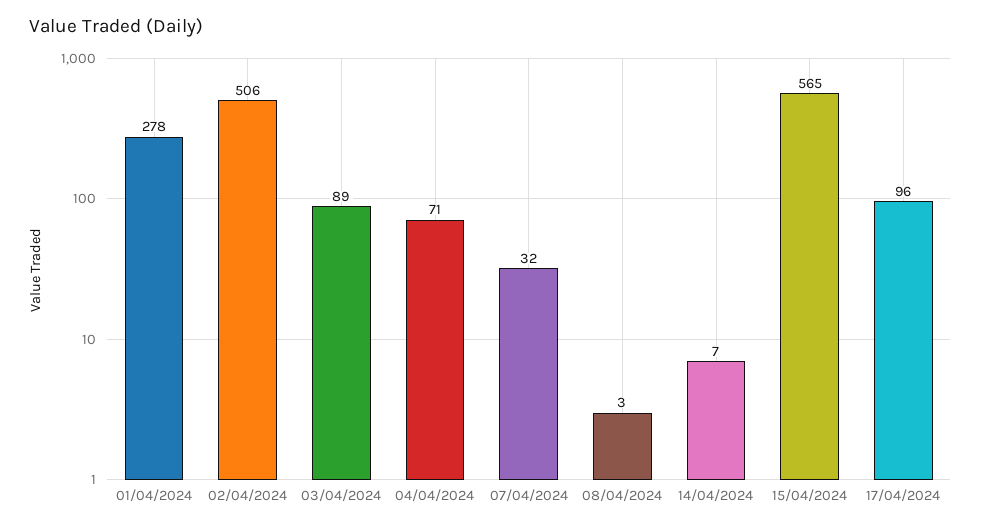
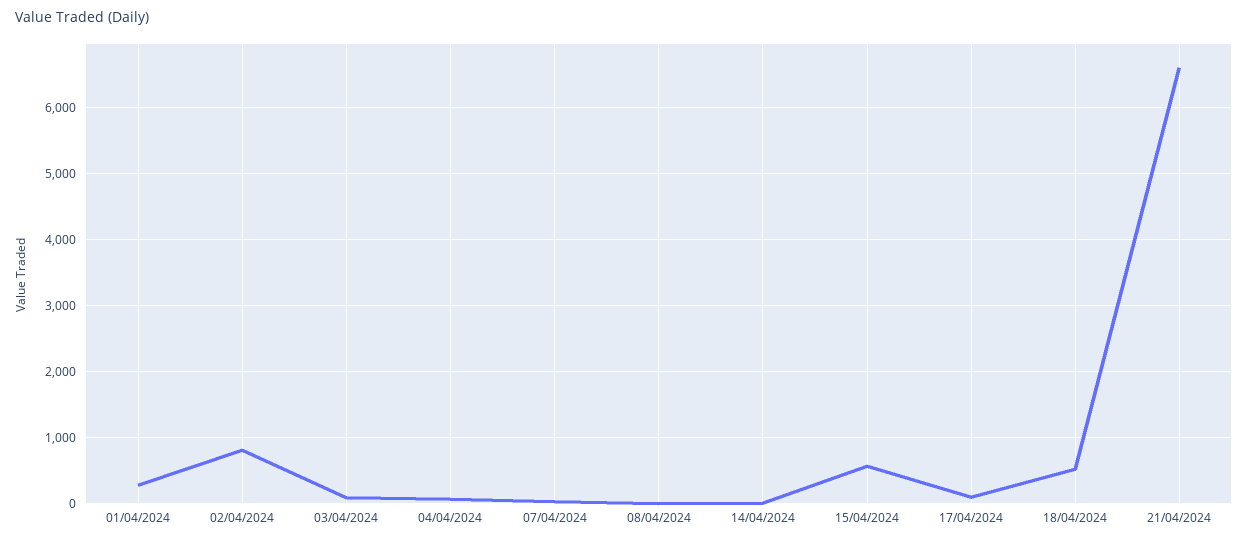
02/04/2024: 506 -> 800
18/04/2024: none -> 500
21/04/2024: none -> 6600

